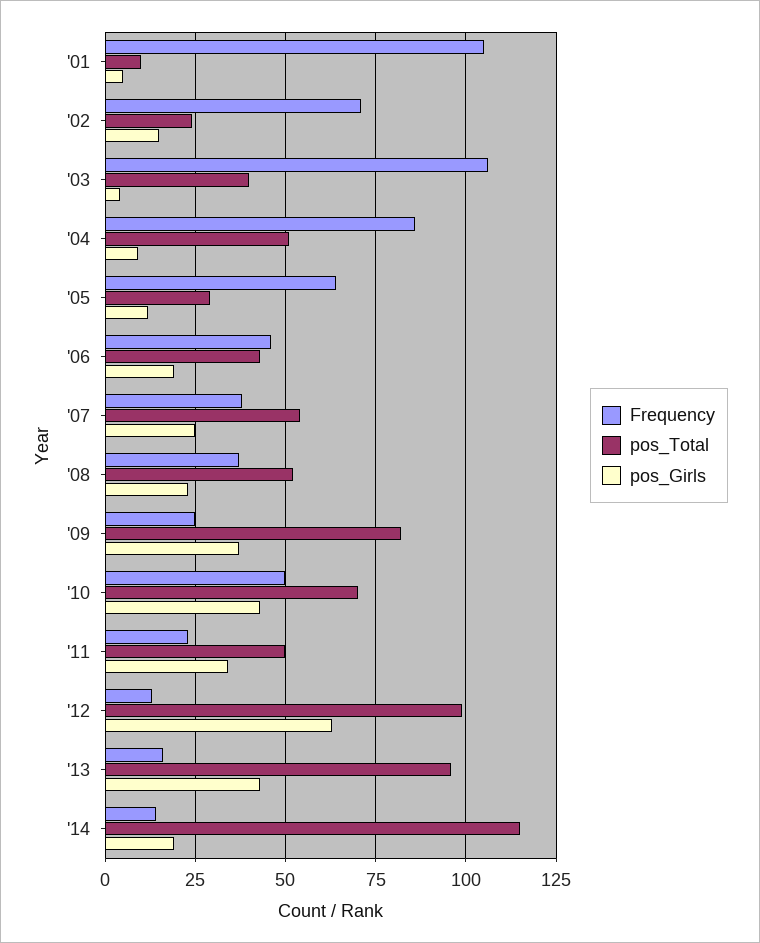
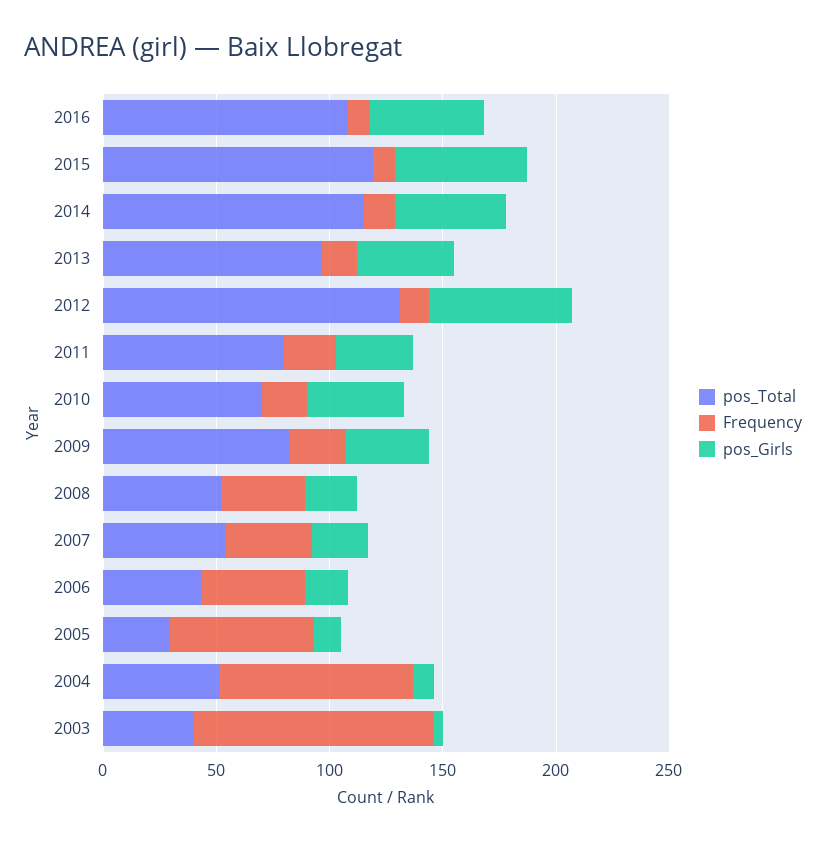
Frequency, '01: 105 -> none
pos_Total, '01: 10 -> none
pos_Girls, '01: 5 -> none
Frequency, '02: 70 -> none
pos_Total, '02: 25 -> none
pos_Girls, '02: 15 -> none
Frequency, '10: 50 -> 20
pos_Total, '11: 50 -> 80
pos_Total, '12: 100 -> 130
pos_Girls, '14: 20 -> 50
pos_Total, 2016: none -> 110
Frequency, 2016: none -> 10
pos_Girls, 2016: none -> 50
pos_Total, 2015: none -> 120
Frequency, 2015: none -> 10
pos_Girls, 2015: none -> 60

